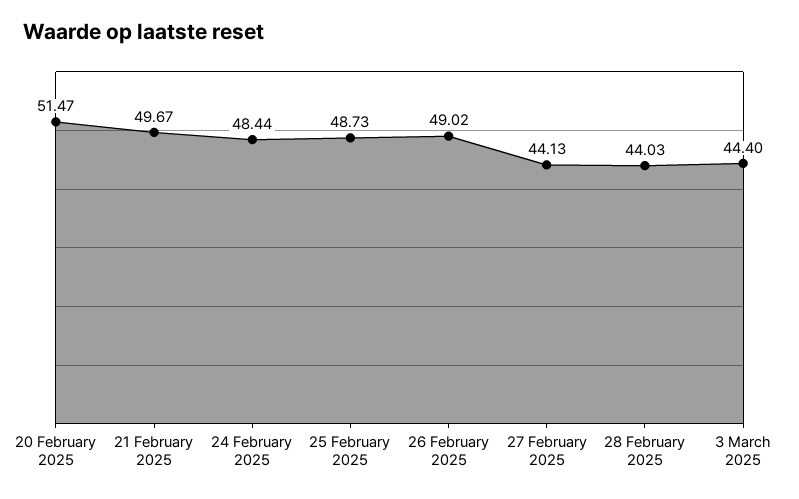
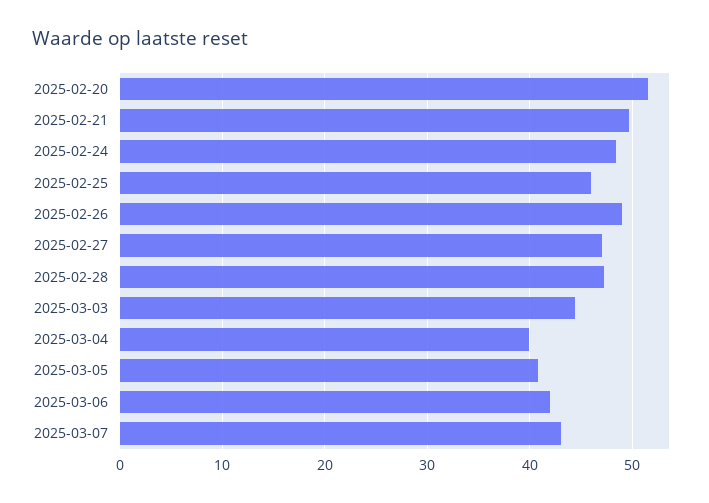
25 February 2025: 48.73 -> 46
27 February 2025: 44.13 -> 47
28 February 2025: 44.03 -> 47
2025-03-04: none -> 40
2025-03-05: none -> 41
2025-03-06: none -> 42
2025-03-07: none -> 43

